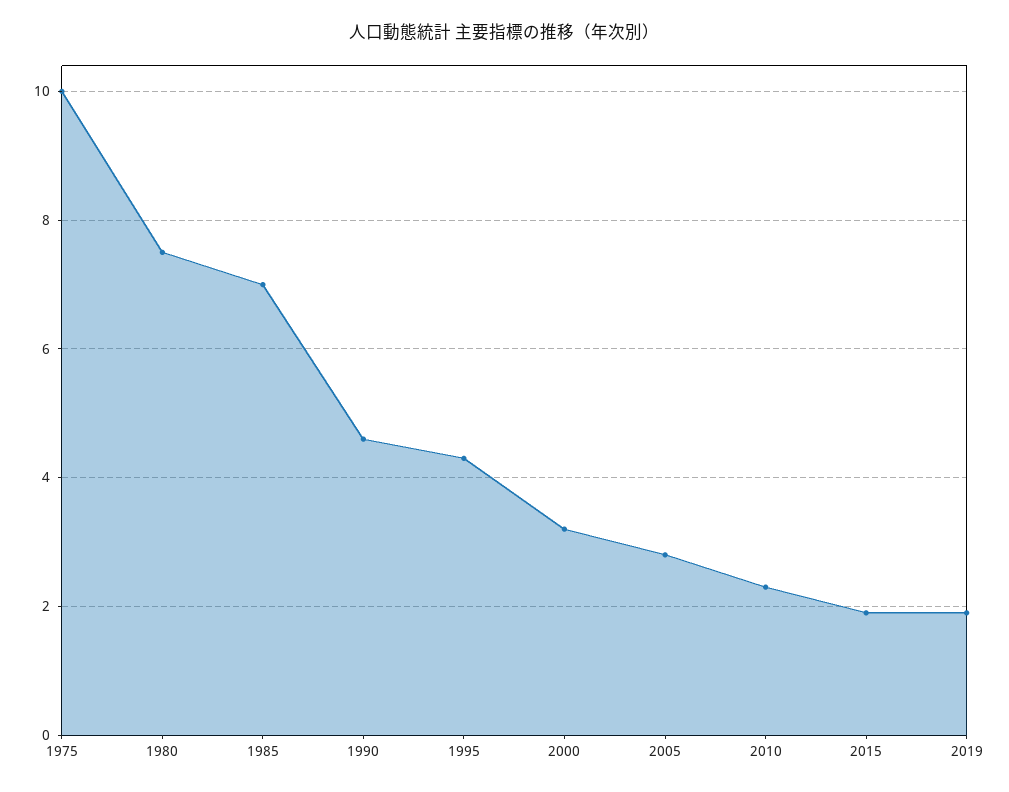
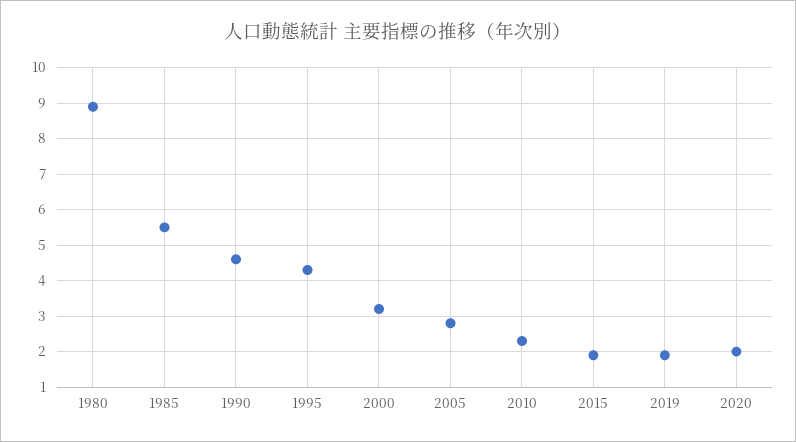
1975: 10 -> none
1980: 7.5 -> 9
1985: 7 -> 5.5
2020: none -> 2

